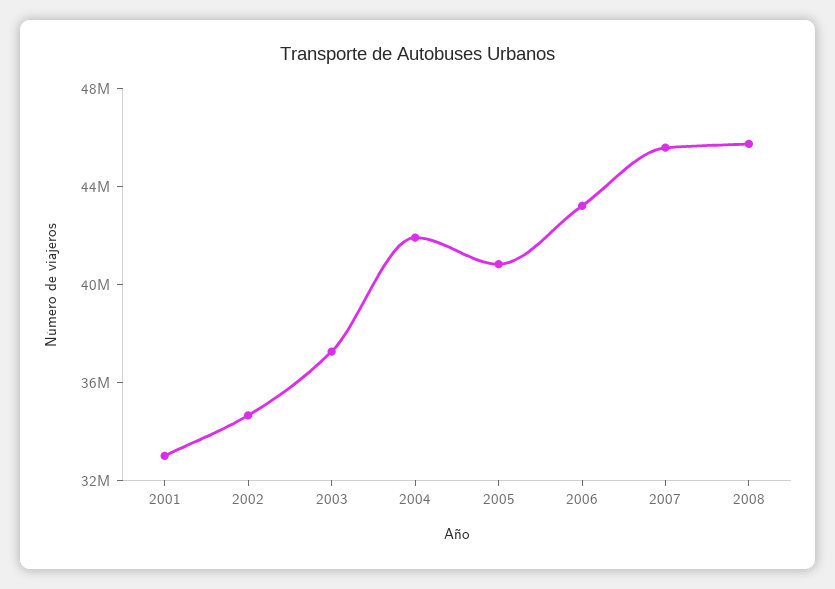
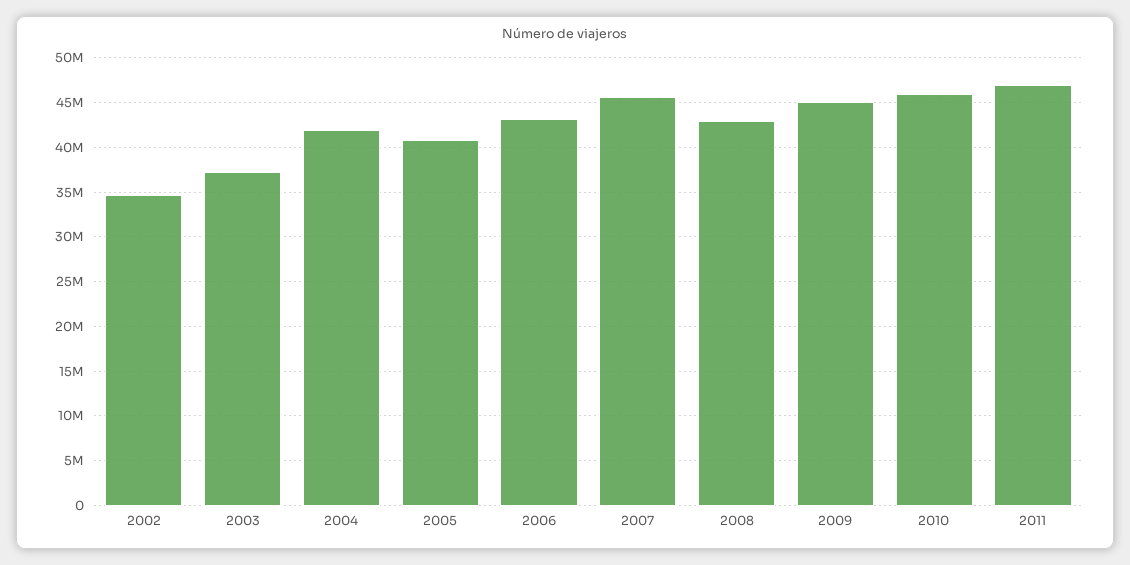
2001: 33000000 -> none
2008: 46000000 -> 43000000
2009: none -> 45000000
2010: none -> 46000000
2011: none -> 47000000

